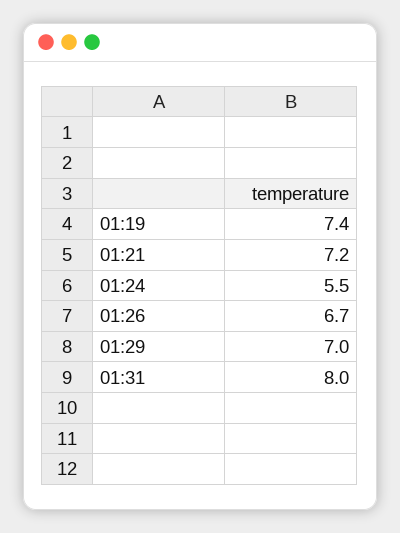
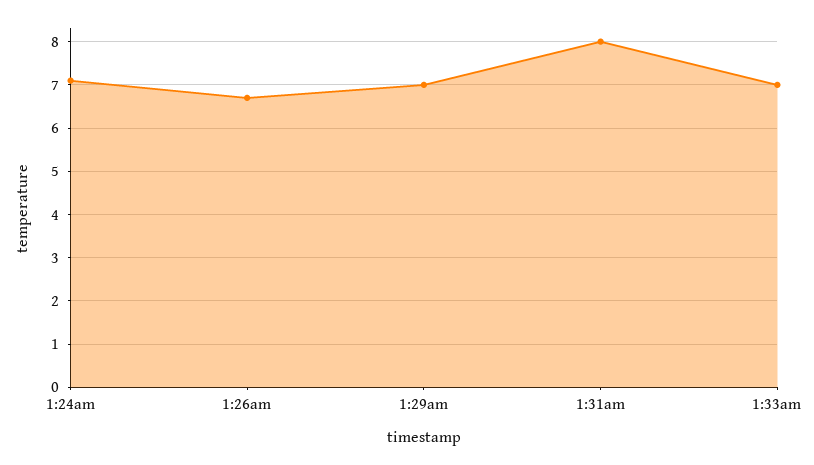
01:19: 7.4 -> none
01:21: 7.2 -> none
01:24: 5.5 -> 7
1:33am: none -> 7

